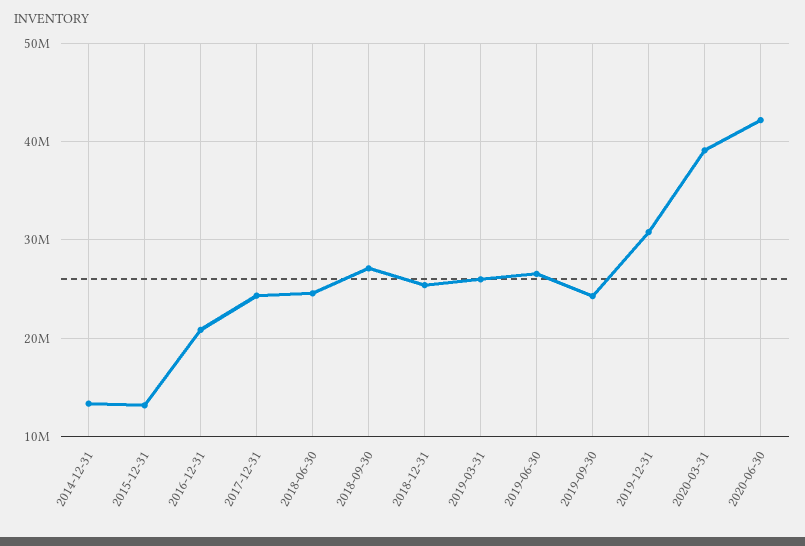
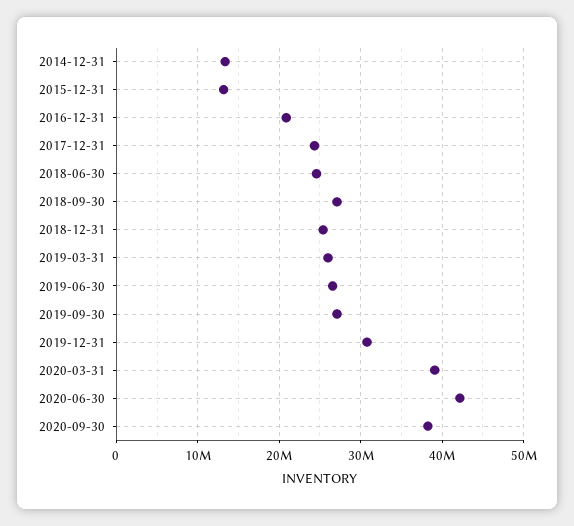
2019-09-30: 24000000 -> 27000000
2020-09-30: none -> 38000000

